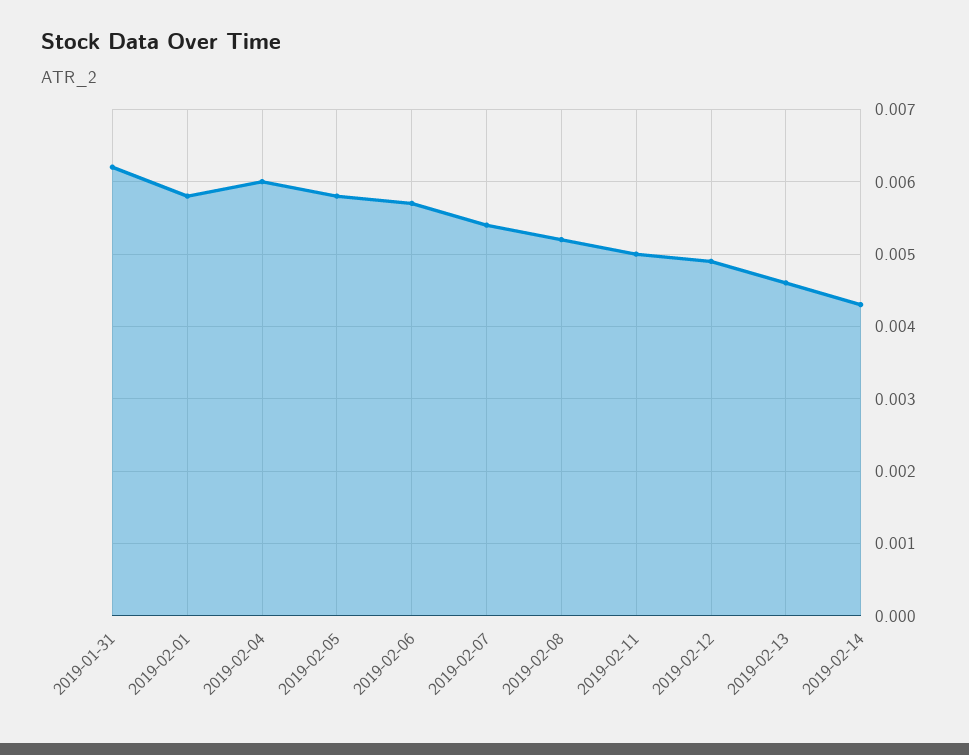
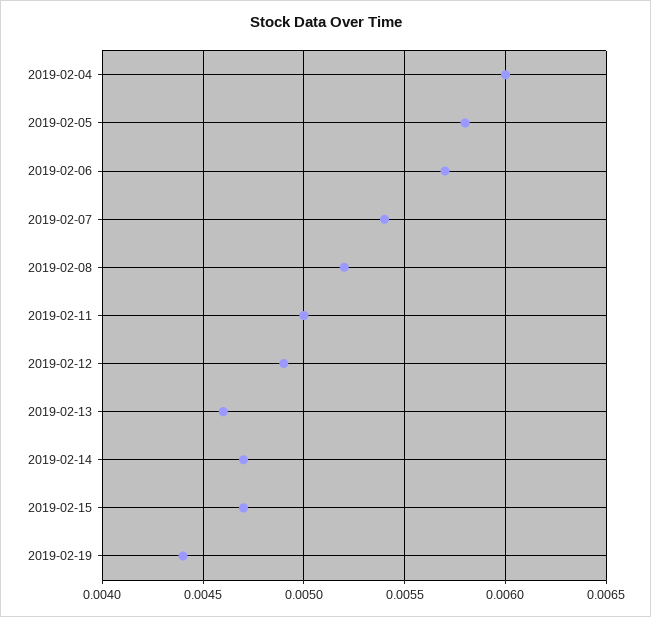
2019-01-31: 0.0062 -> none
2019-02-01: 0.0058 -> none
2019-02-14: 0.0043 -> 0.0047
2019-02-15: none -> 0.0047
2019-02-19: none -> 0.0044

